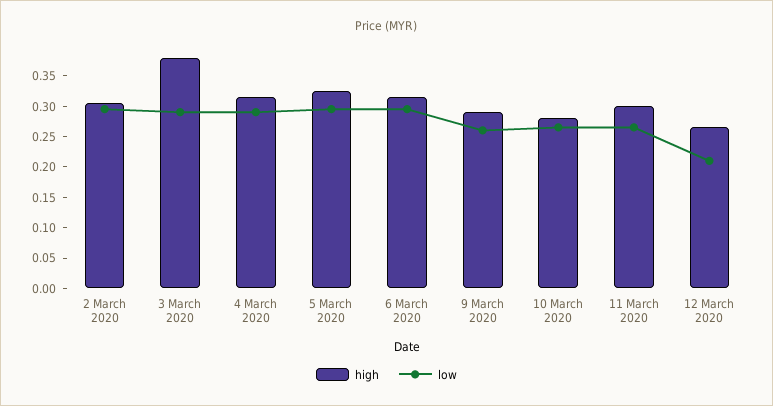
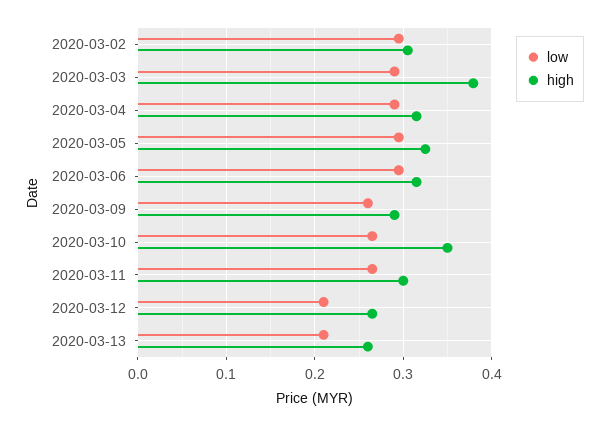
high, 10 March 2020: 0.275 -> 0.35
low, 2020-03-13: none -> 0.21
high, 2020-03-13: none -> 0.26

